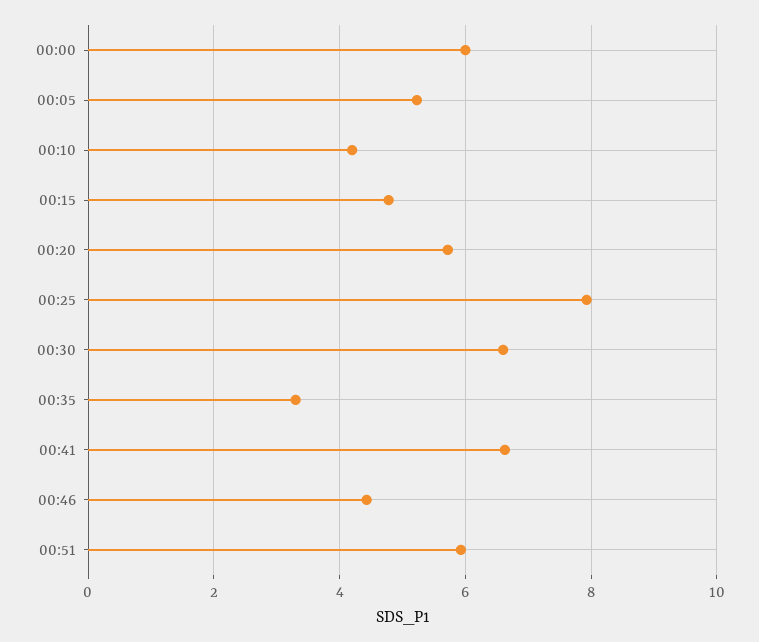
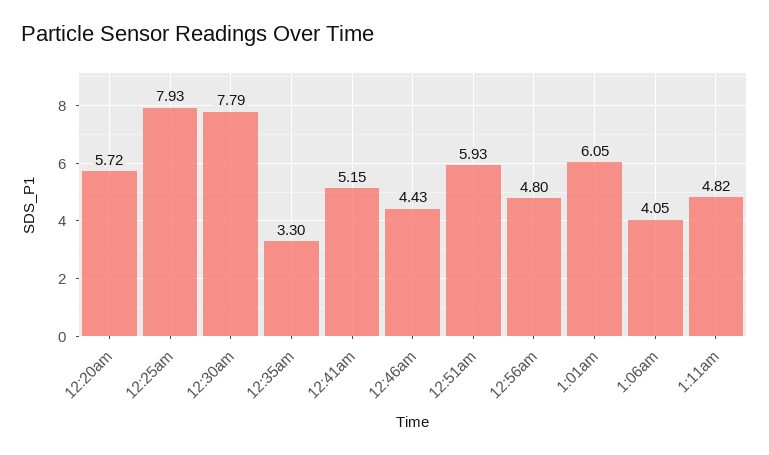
00:00: 6 -> none
00:05: 5.2 -> none
00:10: 4.2 -> none
00:15: 4.8 -> none
00:30: 6.6 -> 7.79
00:41: 6.6 -> 5.15
12:56am: none -> 4.8
1:01am: none -> 6.05
1:06am: none -> 4.05
1:11am: none -> 4.82

